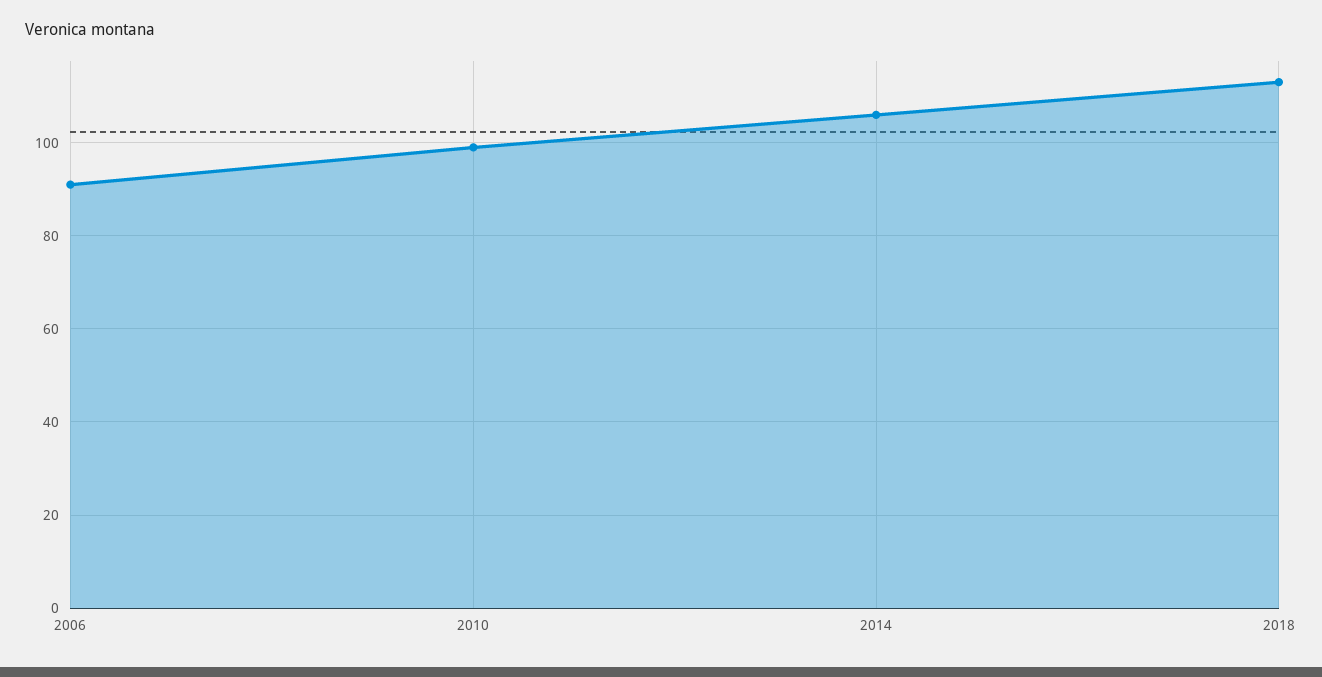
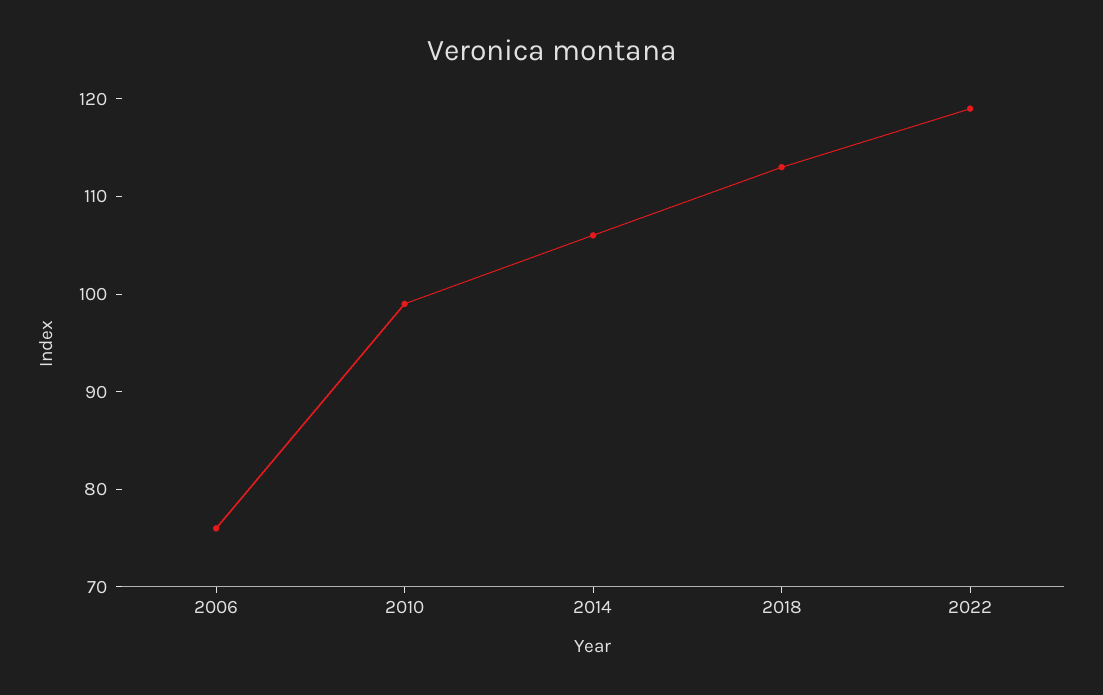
2006: 90 -> 76
2022: none -> 119

